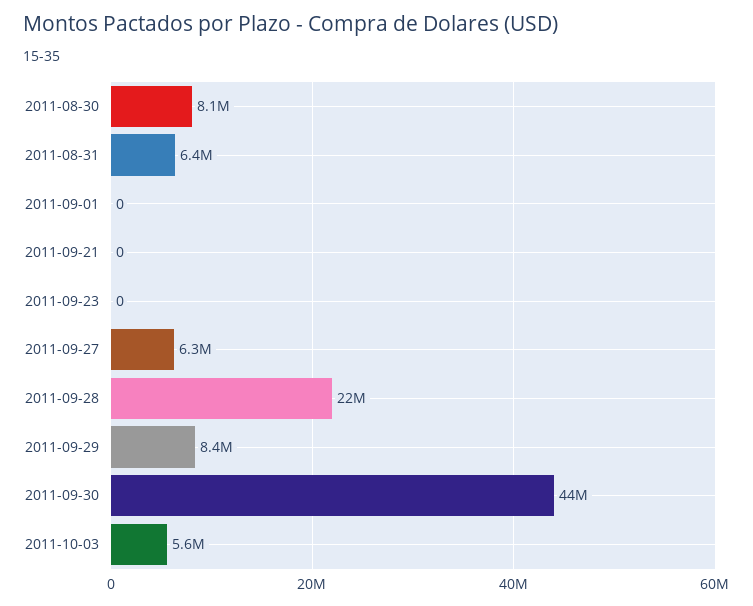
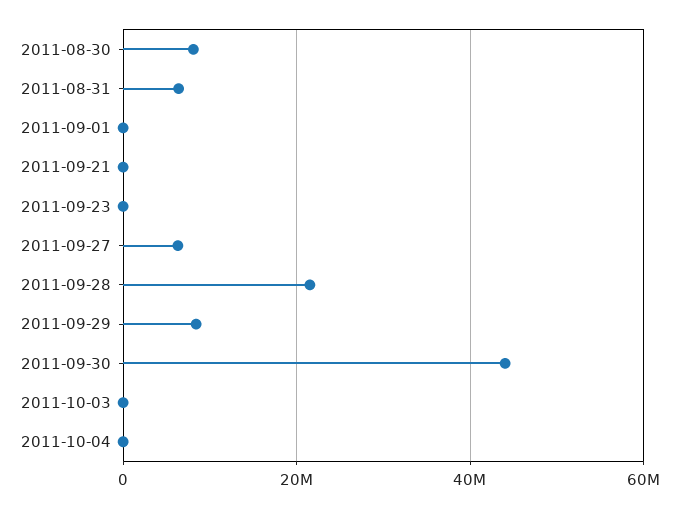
2011-10-03: 5600000 -> 0
2011-10-04: none -> 0

